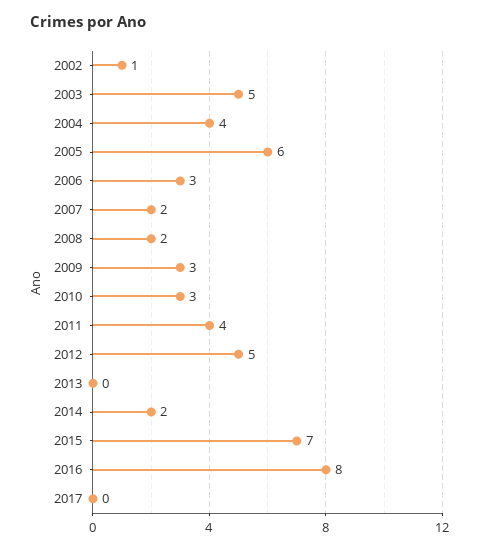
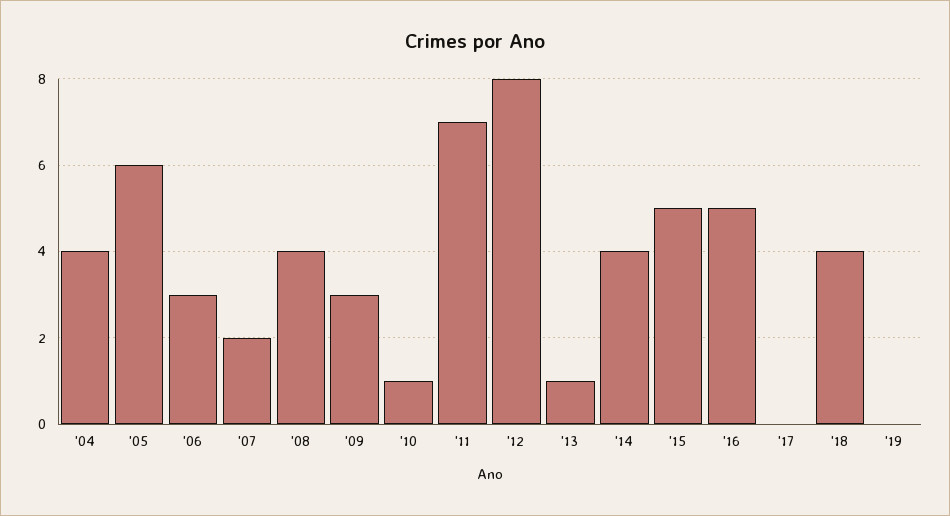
2002: 1 -> none
2003: 5 -> none
2008: 2 -> 4
2010: 3 -> 1
2011: 4 -> 7
2012: 5 -> 8
2013: 0 -> 1
2014: 2 -> 4
2015: 7 -> 5
2016: 8 -> 5
'18: none -> 4
'19: none -> 0

